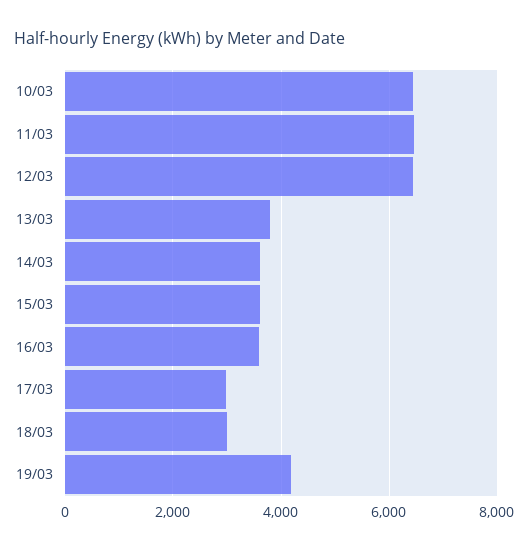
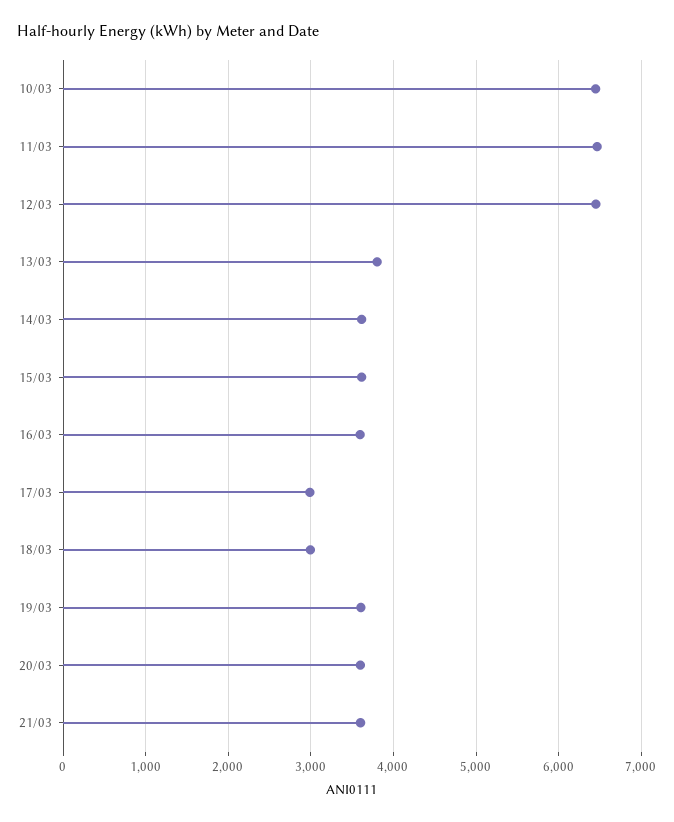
19/03: 4200 -> 3600
20/03: none -> 3600
21/03: none -> 3600

